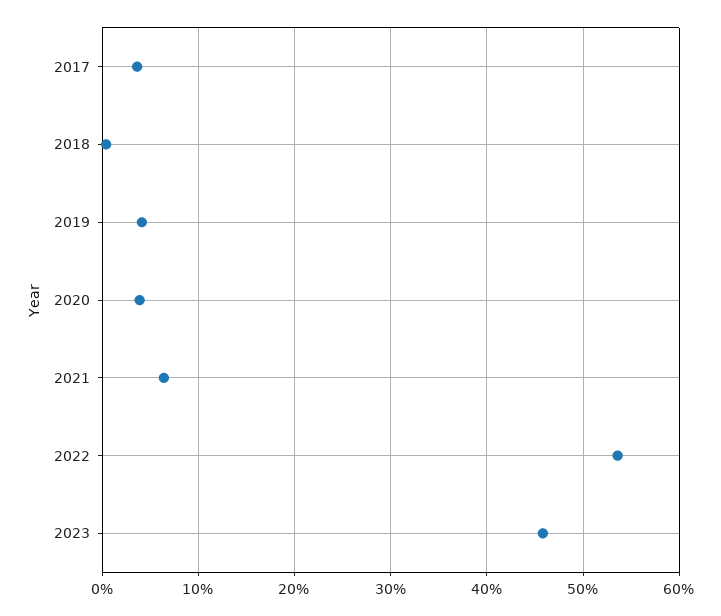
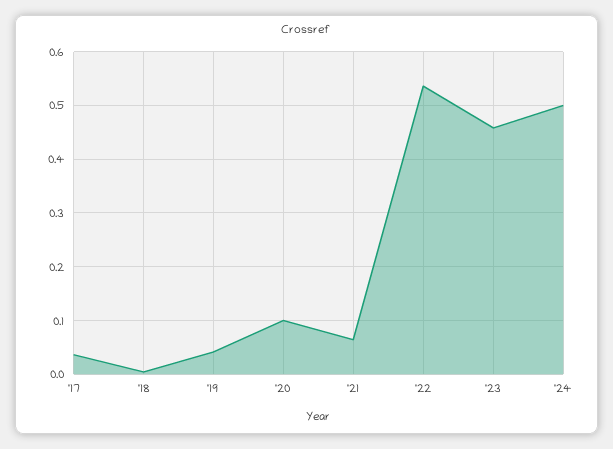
2020: 0.04 -> 0.1
'24: none -> 0.5

